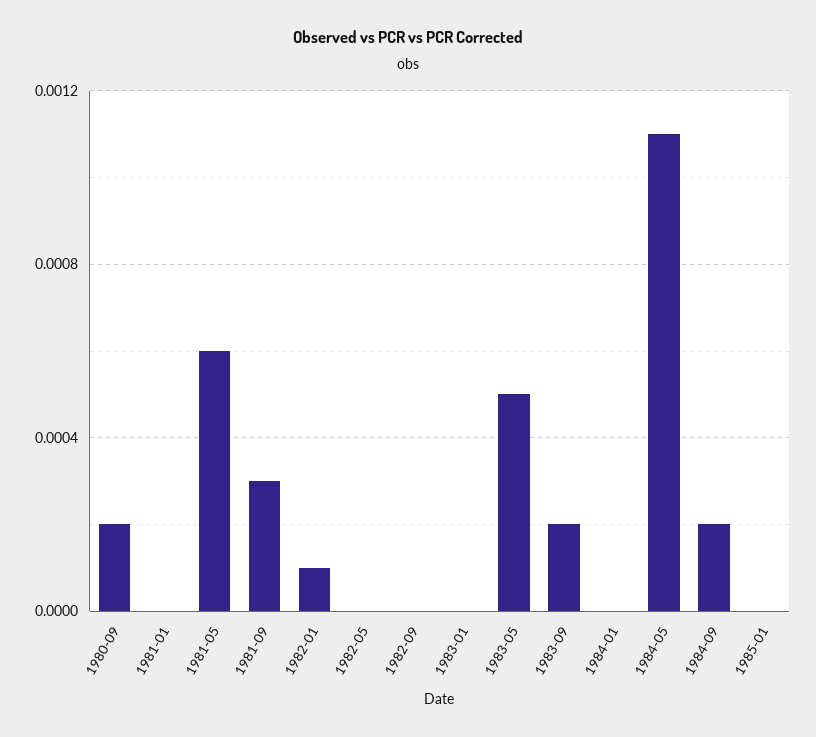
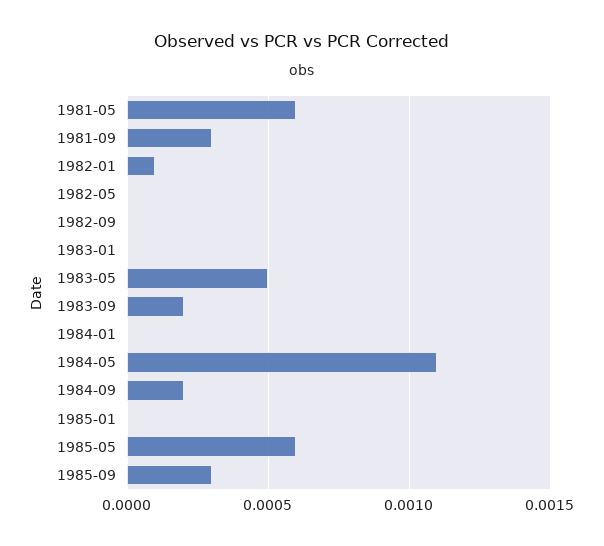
1980-09: 0.0002 -> none
1981-01: 0 -> none
1985-05: none -> 0.0006
1985-09: none -> 0.0003

